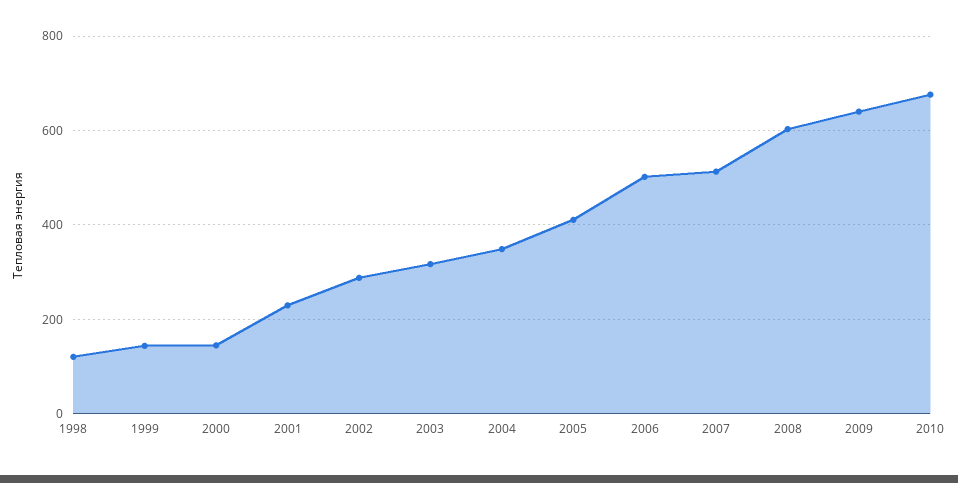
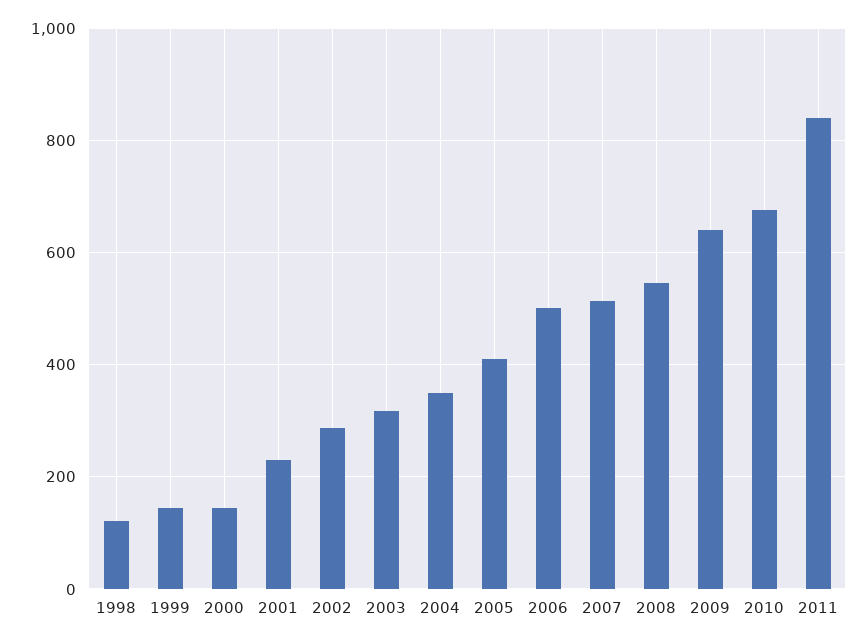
2008: 600 -> 540
2011: none -> 840

